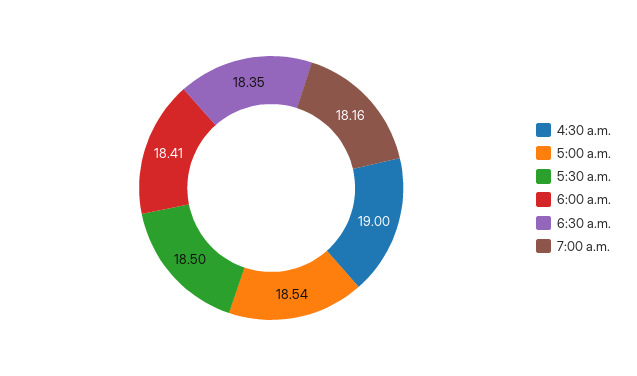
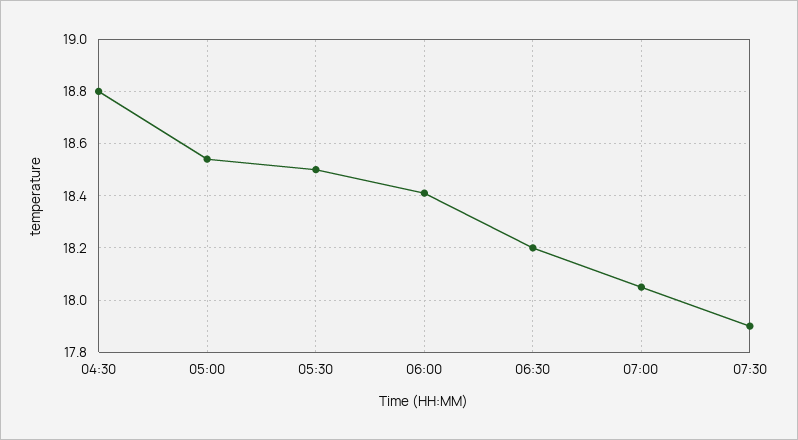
4:30 a.m.: 19 -> 18.8
6:30 a.m.: 18.35 -> 18.2
7:00 a.m.: 18.16 -> 18.05
07:30: none -> 17.9

